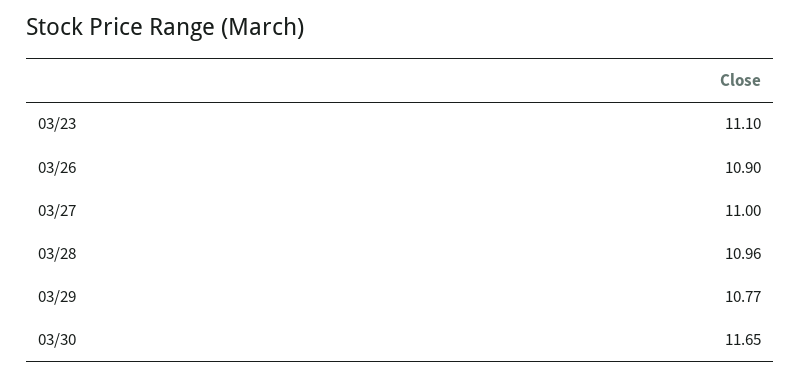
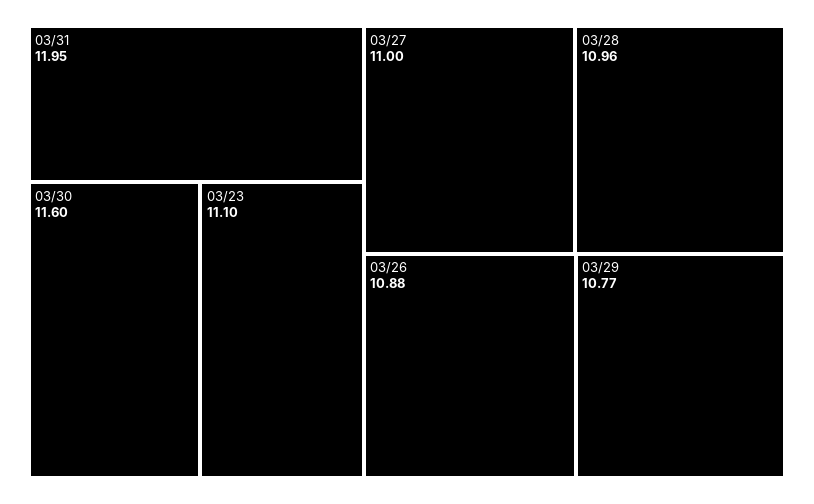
03/26: 10.9 -> 10.88
03/30: 11.65 -> 11.6
03/31: none -> 11.95

